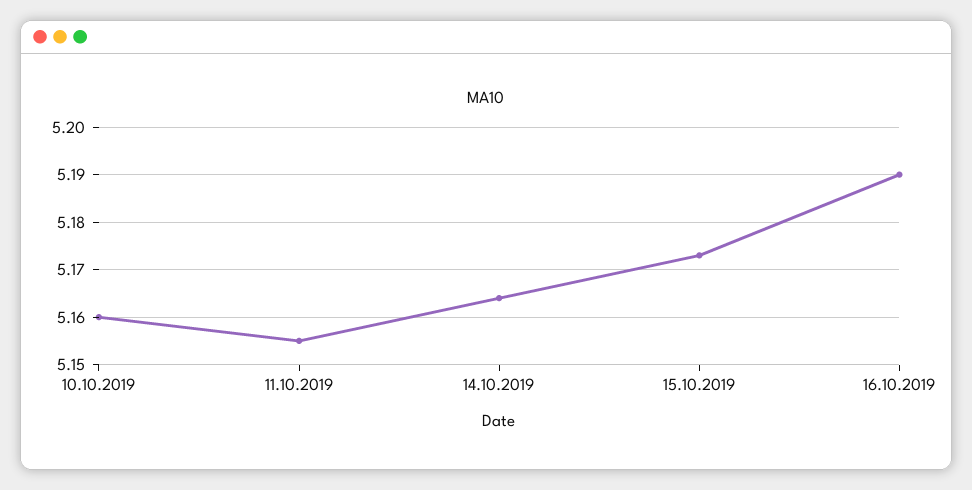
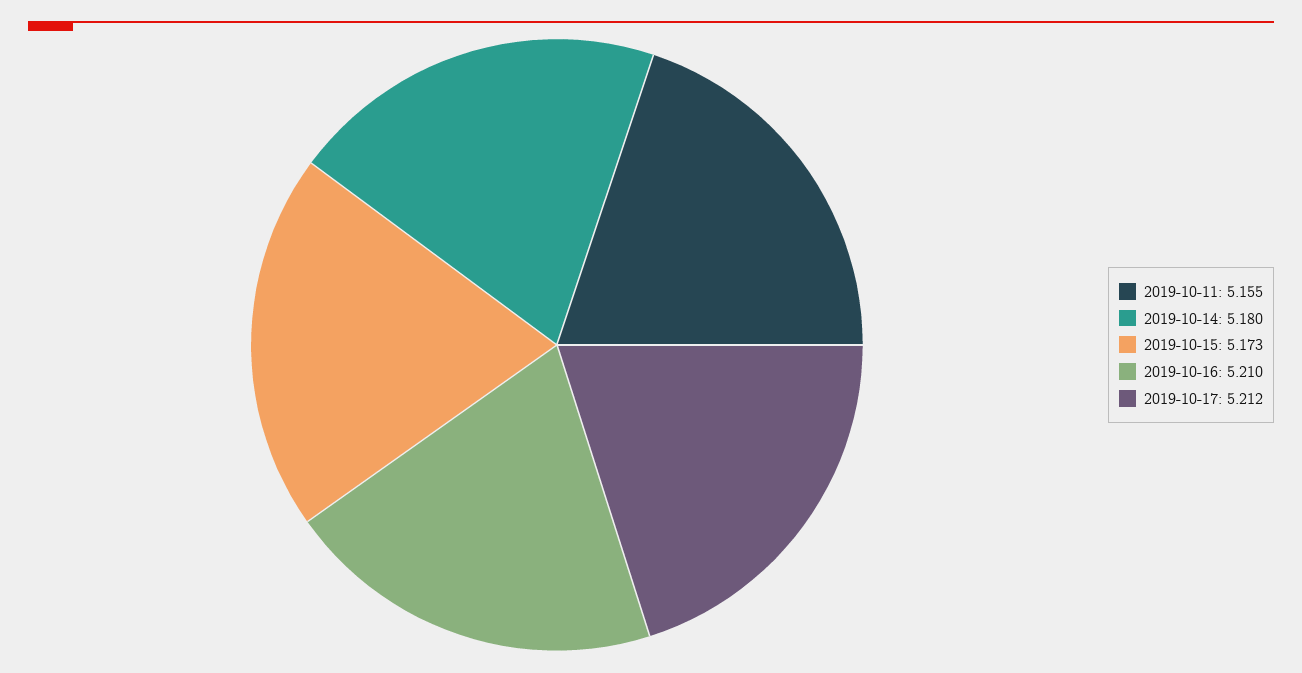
10.10.2019: 5.16 -> none
14.10.2019: 5.165 -> 5.18
16.10.2019: 5.19 -> 5.21
2019-10-17: none -> 5.212

